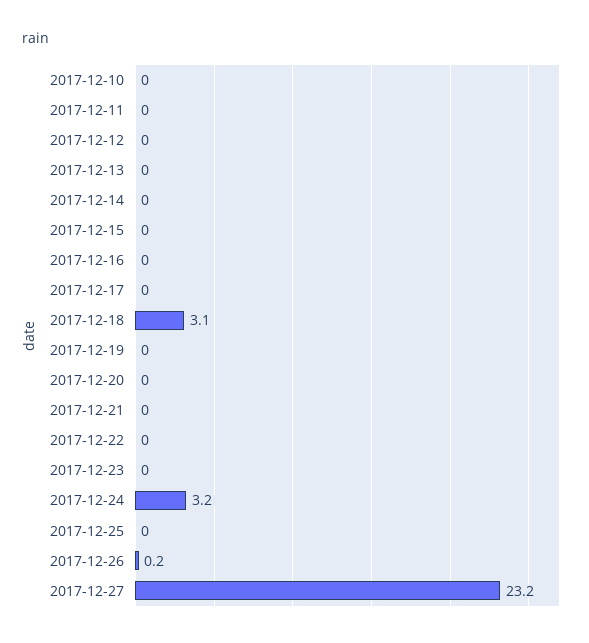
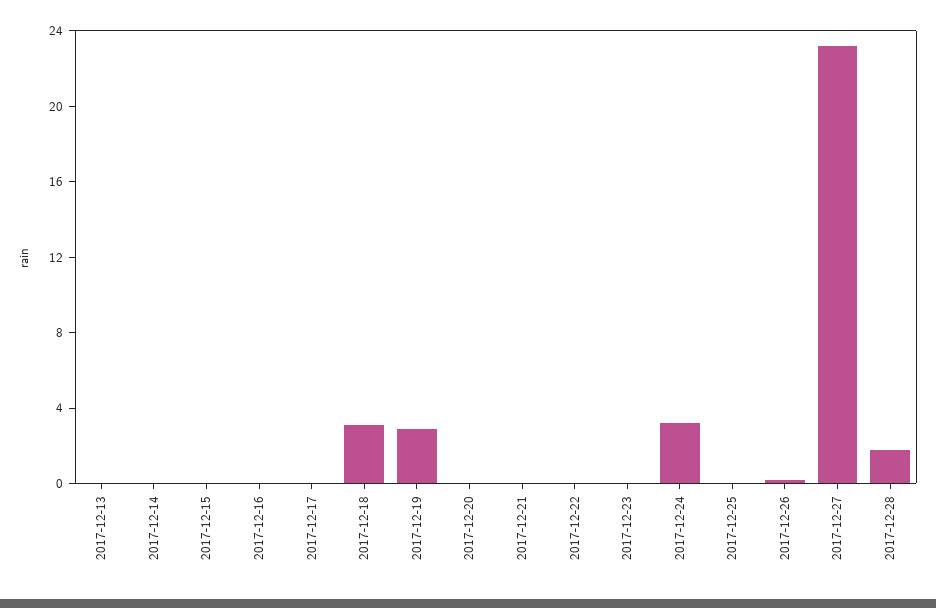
2017-12-10: 0 -> none
2017-12-11: 0 -> none
2017-12-12: 0 -> none
2017-12-19: 0 -> 3
2017-12-28: none -> 2

